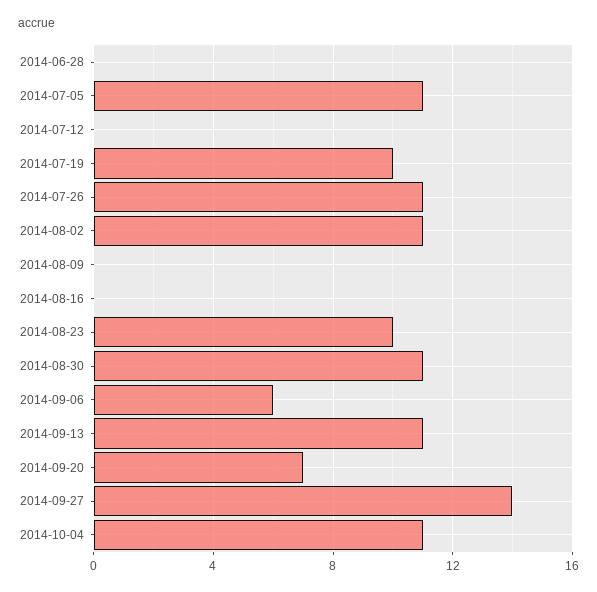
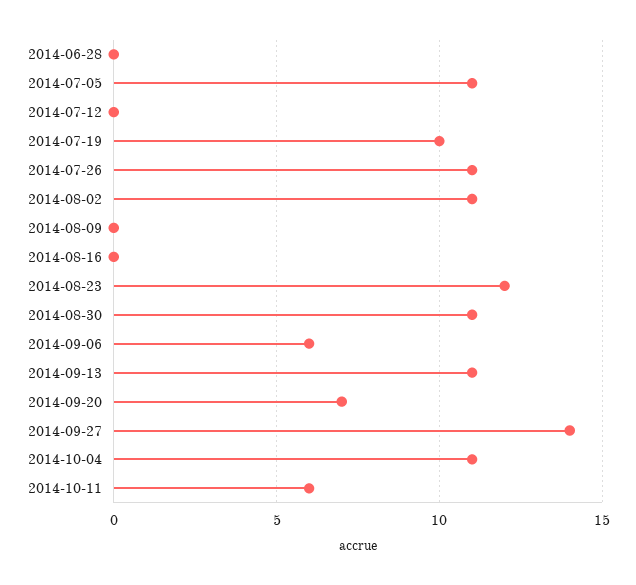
2014-08-23: 10 -> 12
2014-10-11: none -> 6

